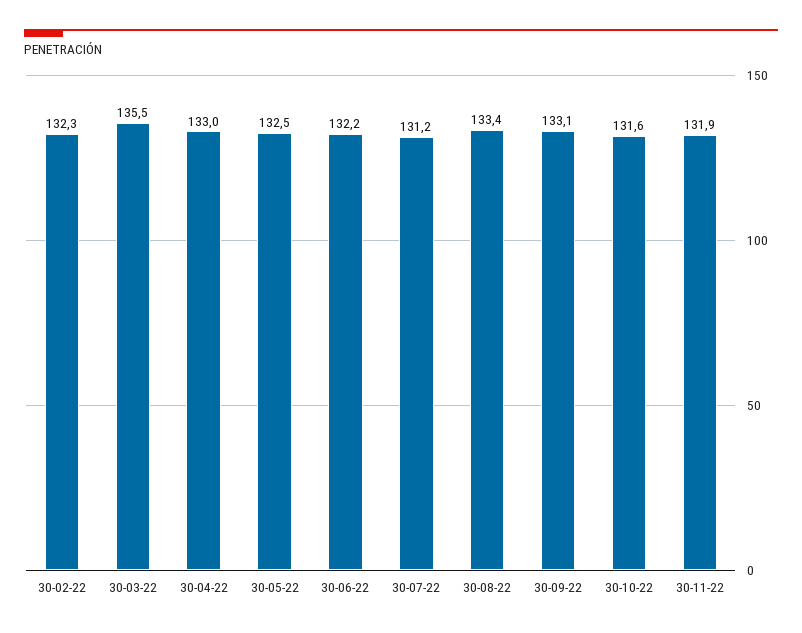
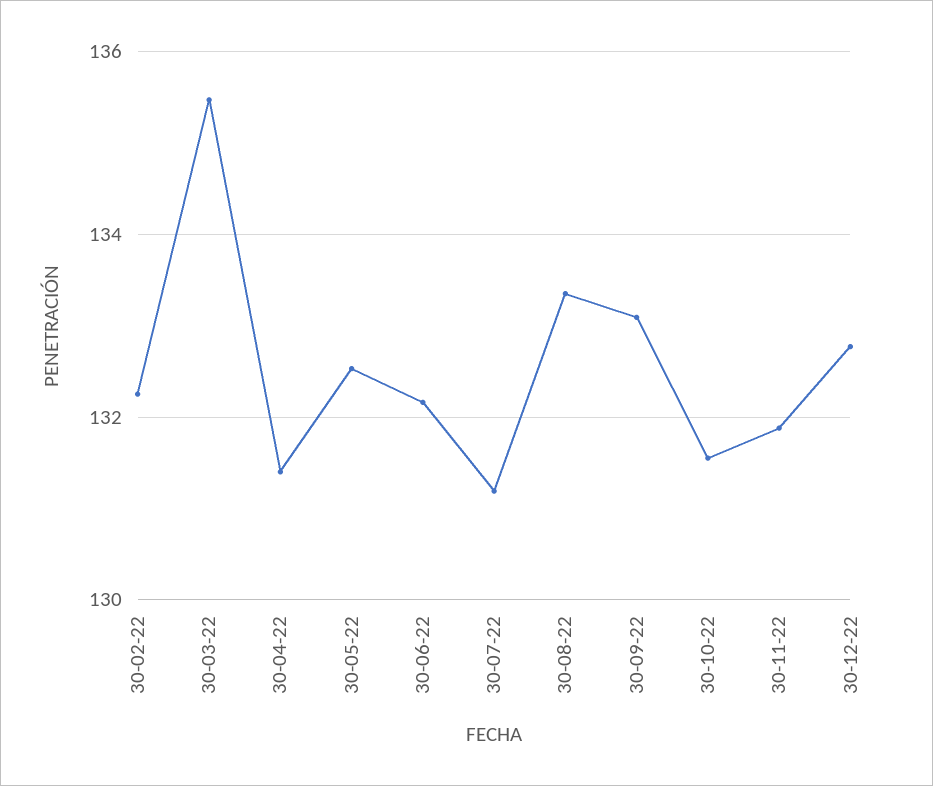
30-04-22: 133 -> 131.4
30-12-22: none -> 132.8

